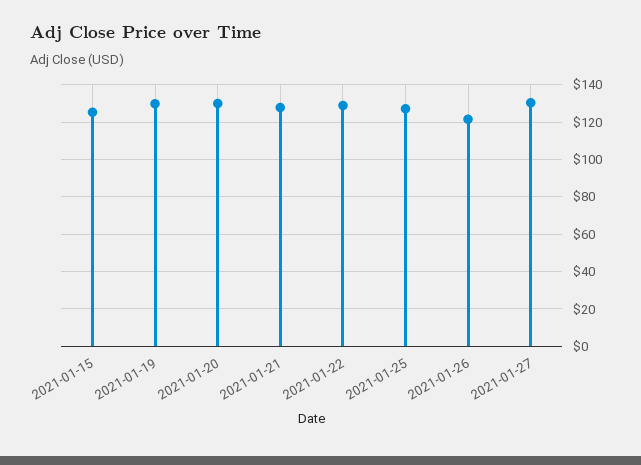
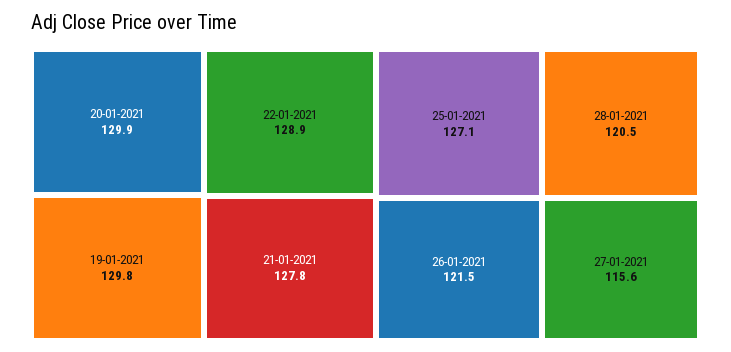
2021-01-15: 125 -> none
2021-01-27: 130 -> 115.6
28-01-2021: none -> 120.5

